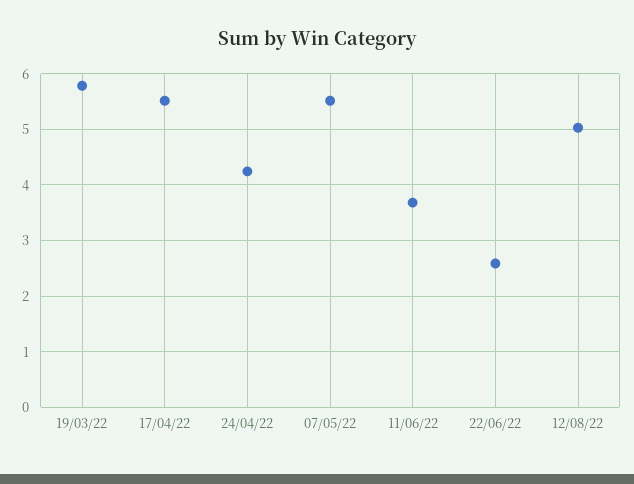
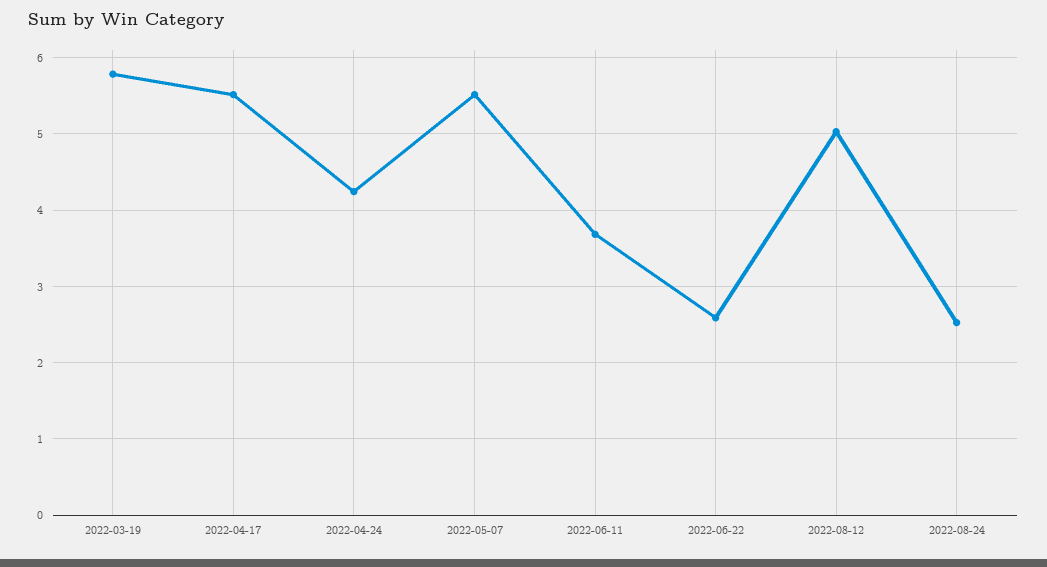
2022-08-24: none -> 2.5

